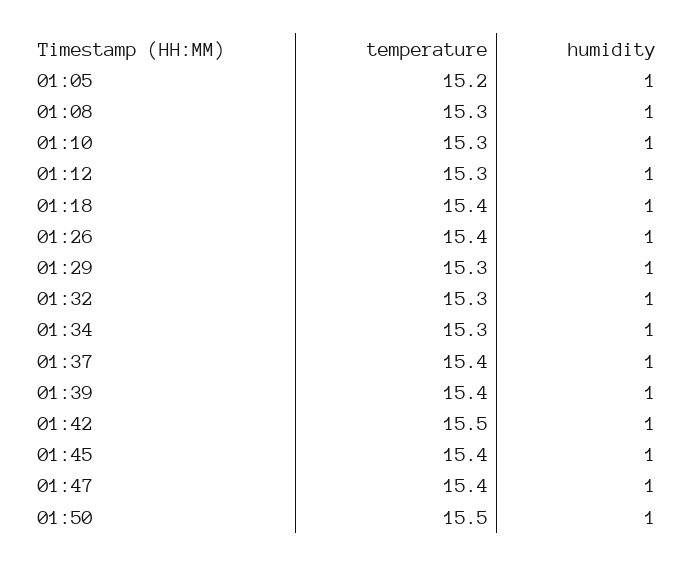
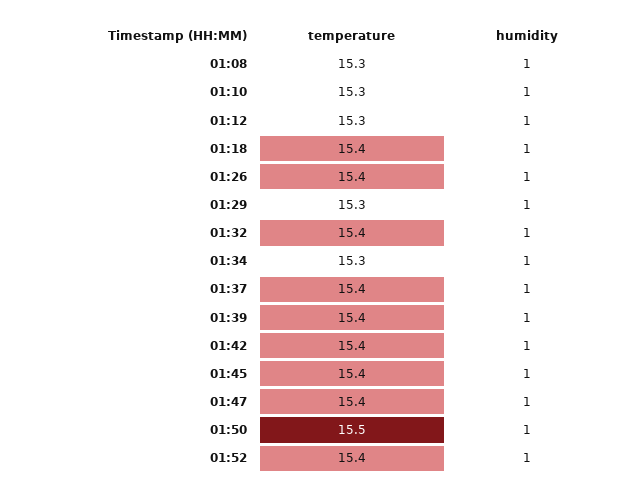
temperature, 01:05: 15.2 -> none
humidity, 01:05: 1 -> none
temperature, 01:32: 15.3 -> 15.4
temperature, 01:42: 15.5 -> 15.4
temperature, 01:52: none -> 15.4
humidity, 01:52: none -> 1

